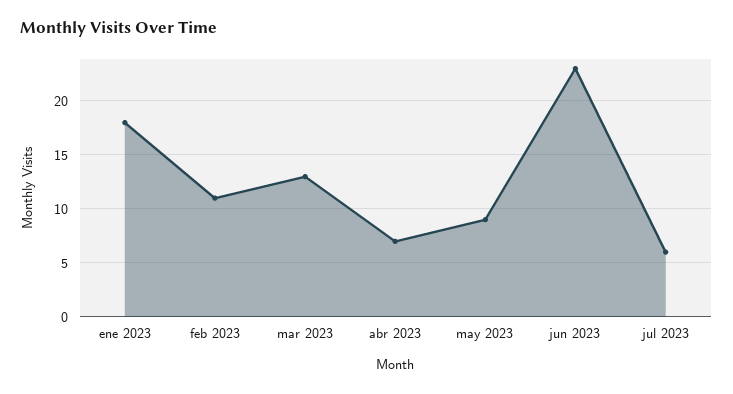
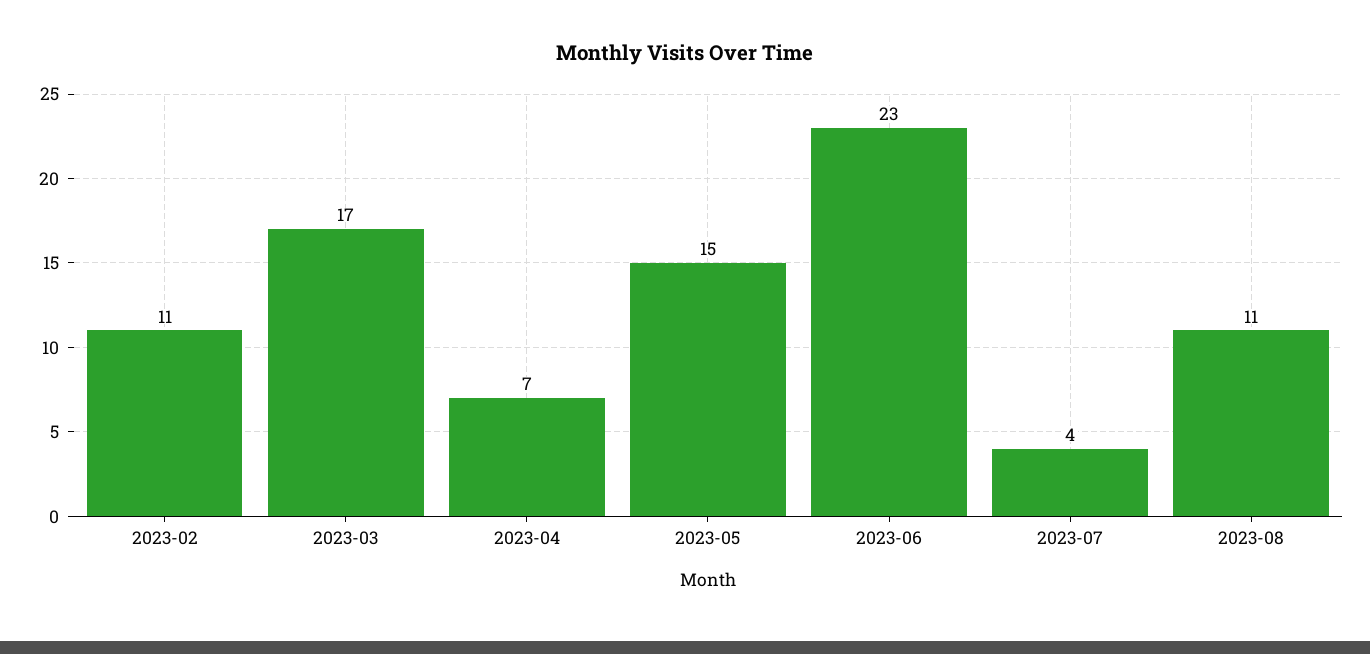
ene 2023: 18 -> none
mar 2023: 13 -> 17
may 2023: 9 -> 15
jul 2023: 6 -> 4
2023-08: none -> 11

